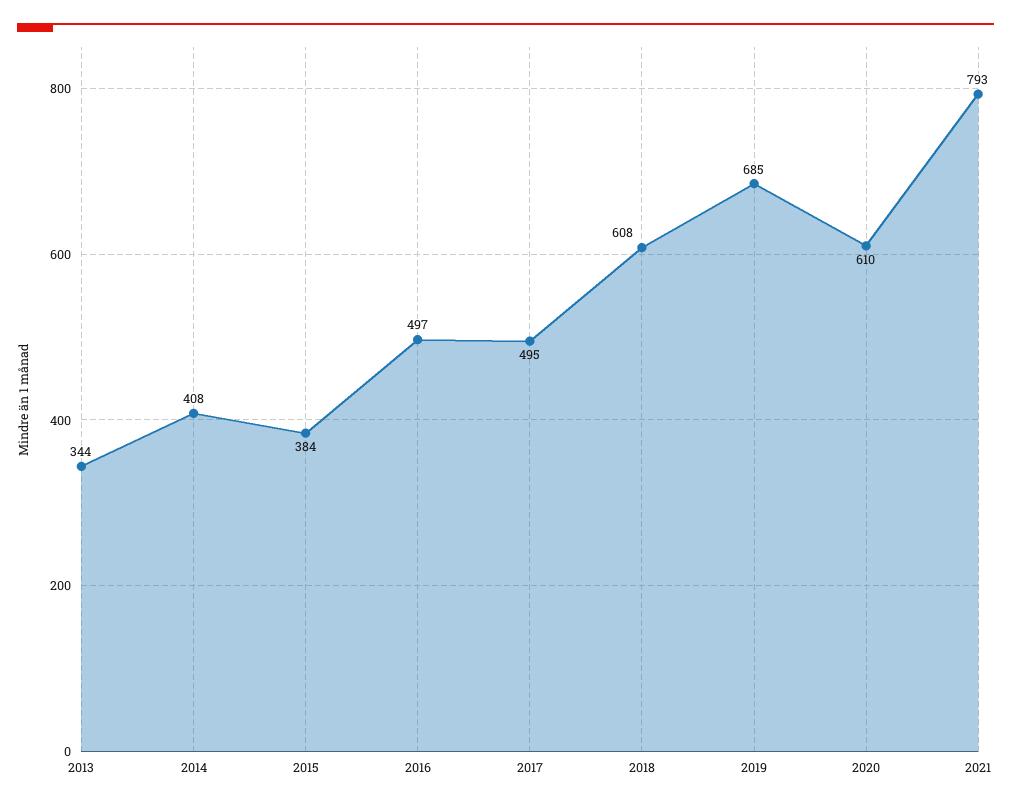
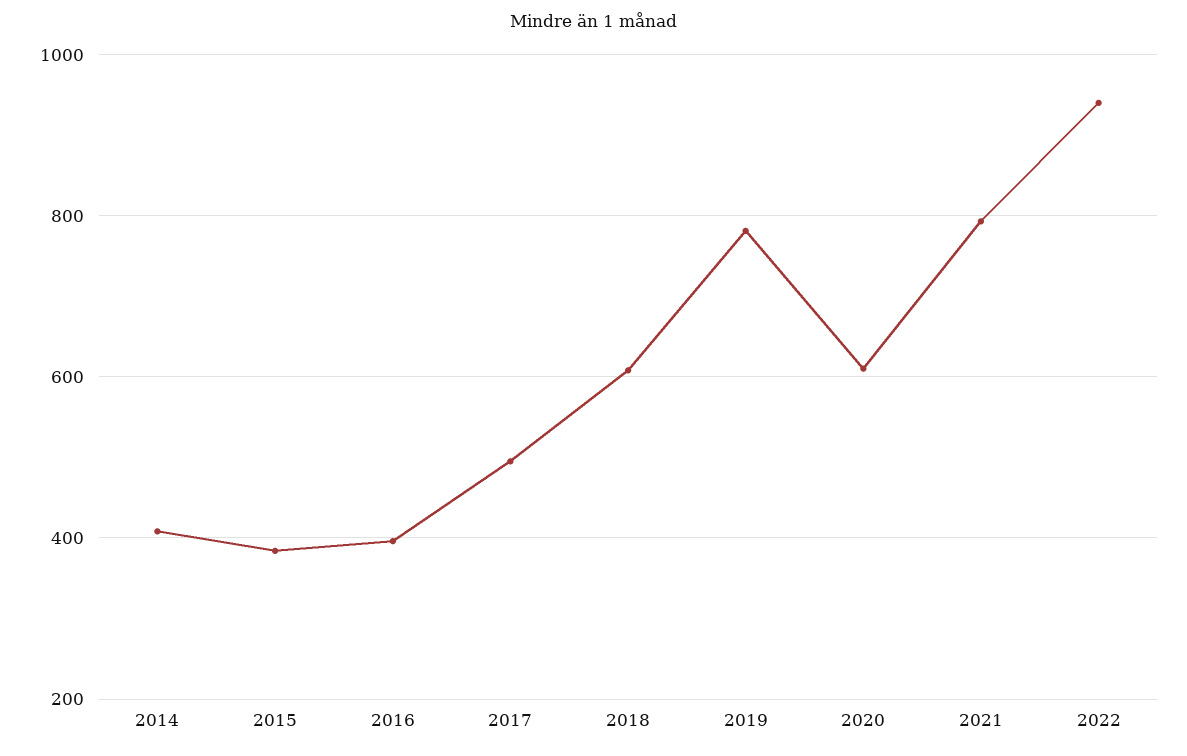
2013: 344 -> none
2016: 497 -> 400
2019: 685 -> 780
2022: none -> 940

